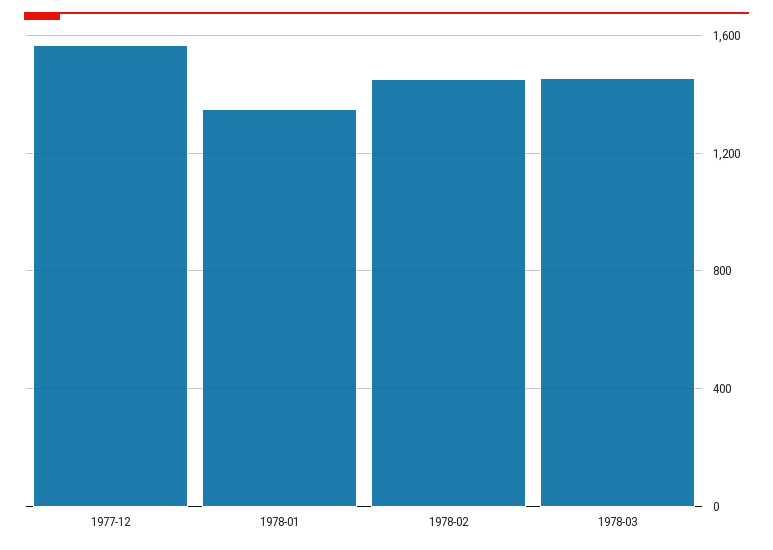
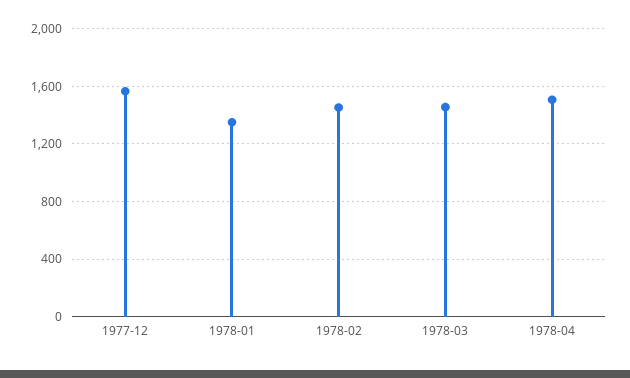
1978-04: none -> 1500

